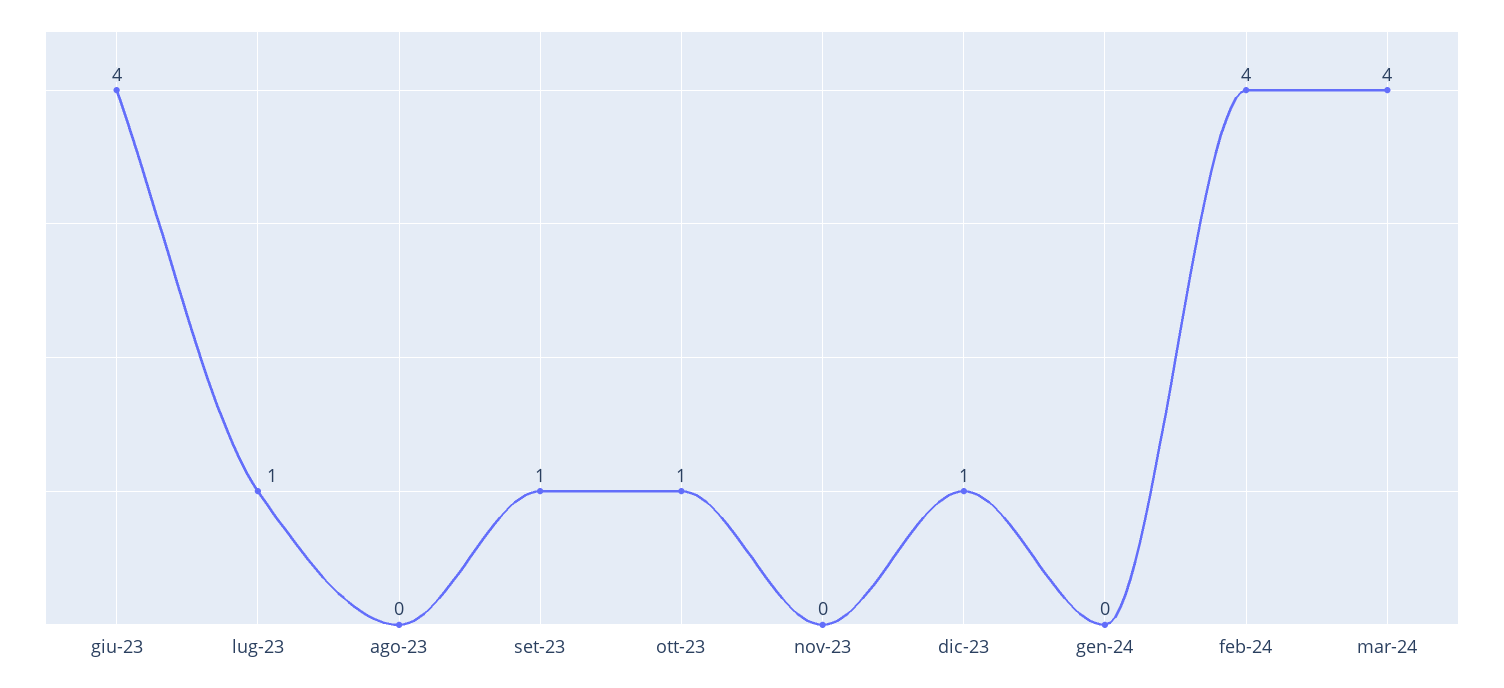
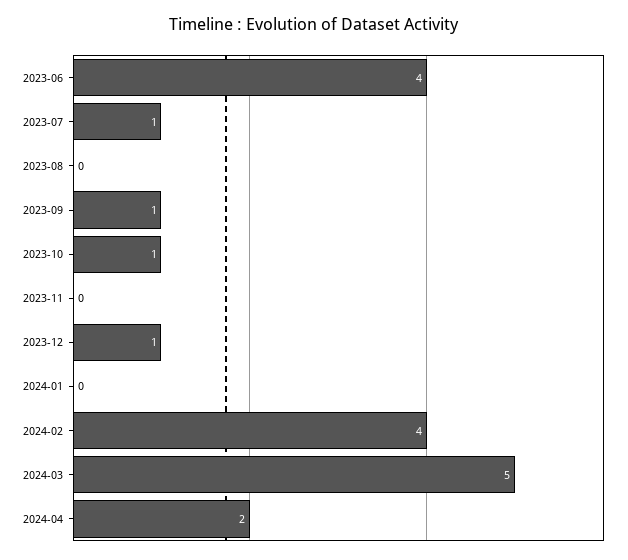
mar-24: 4 -> 5
2024-04: none -> 2

